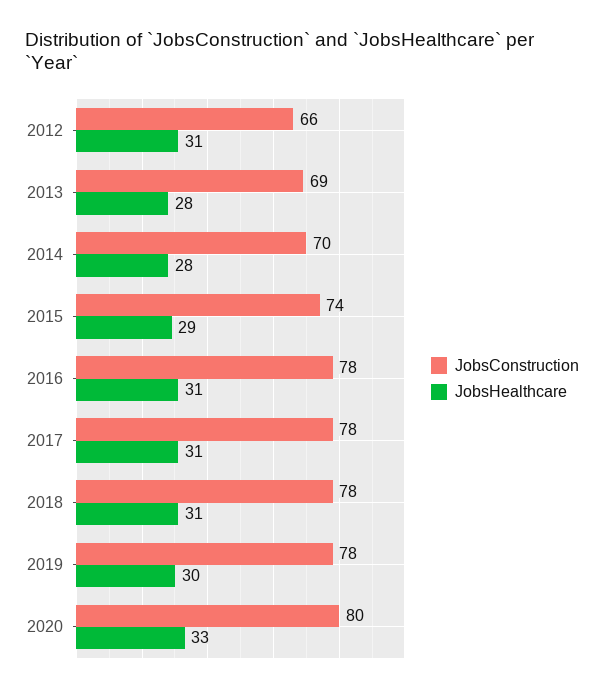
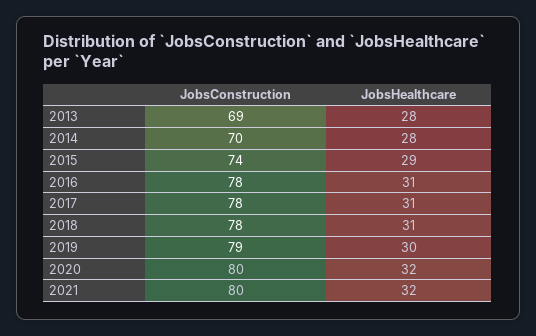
JobsConstruction, 2012: 66 -> none
JobsHealthcare, 2012: 31 -> none
JobsConstruction, 2019: 78 -> 79
JobsHealthcare, 2020: 33 -> 32
JobsConstruction, 2021: none -> 80
JobsHealthcare, 2021: none -> 32

